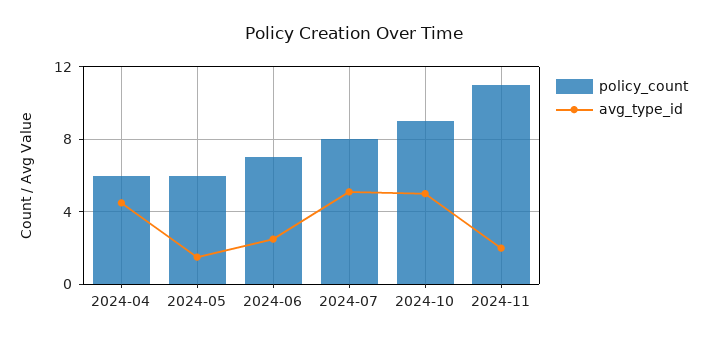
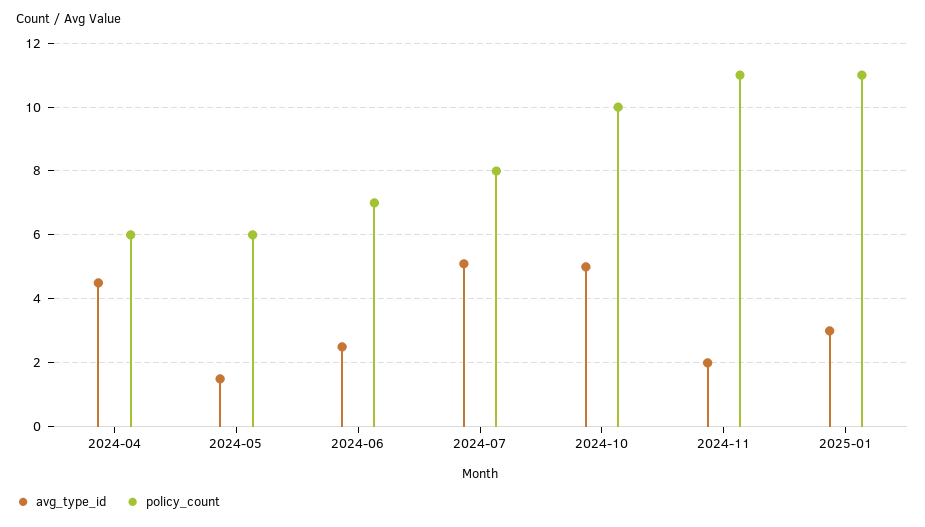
policy_count, 2024-10: 9 -> 10
avg_type_id, 2025-01: none -> 3
policy_count, 2025-01: none -> 11

